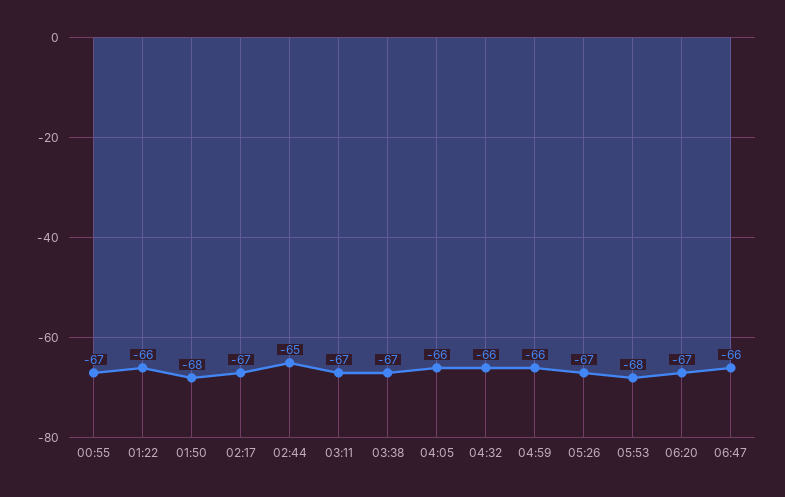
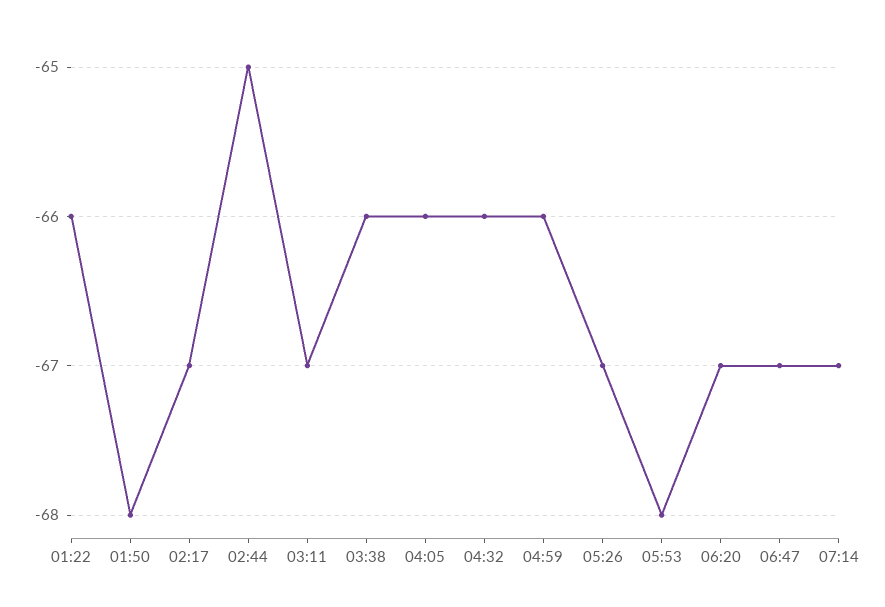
00:55: -67 -> none
03:38: -67 -> -66
06:47: -66 -> -67
07:14: none -> -67

